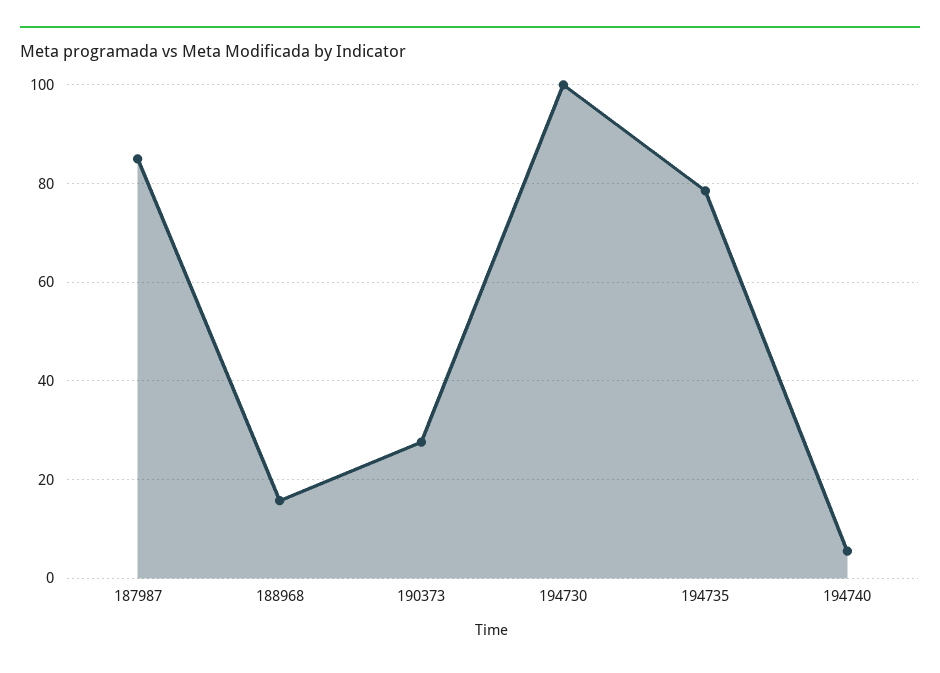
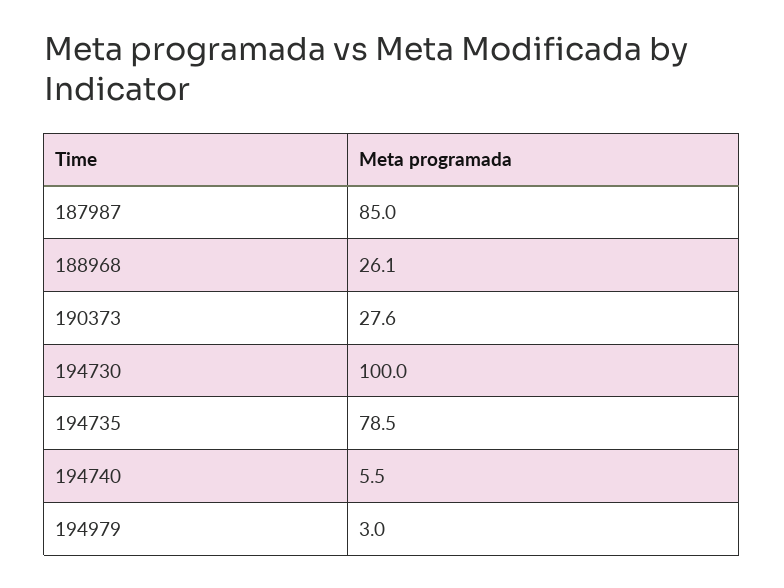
188968: 16 -> 26.1
194979: none -> 3

